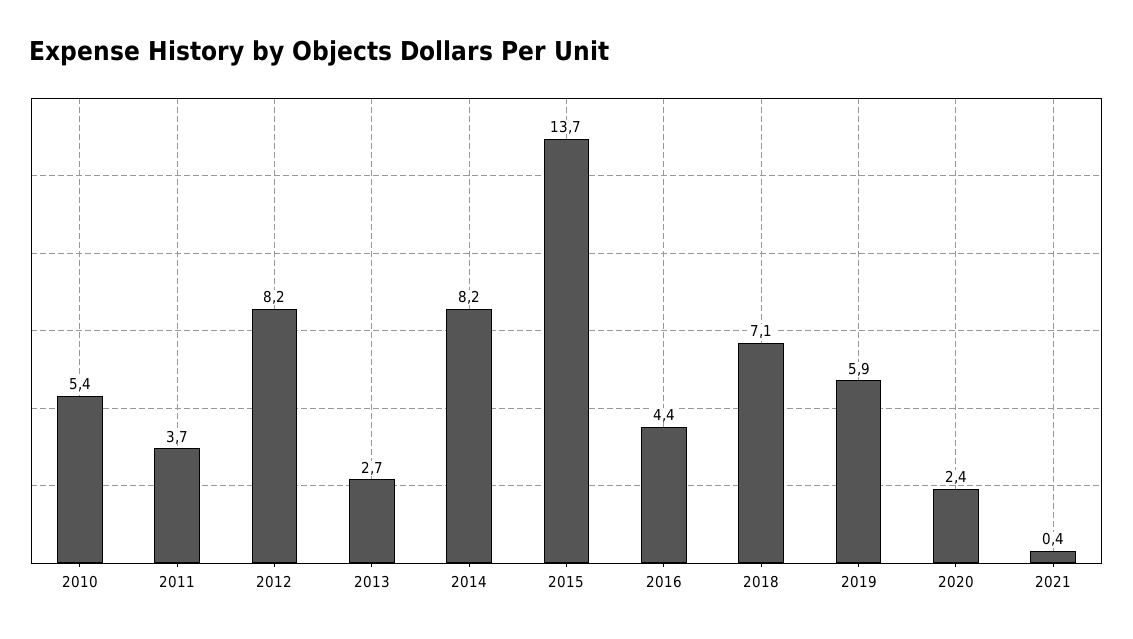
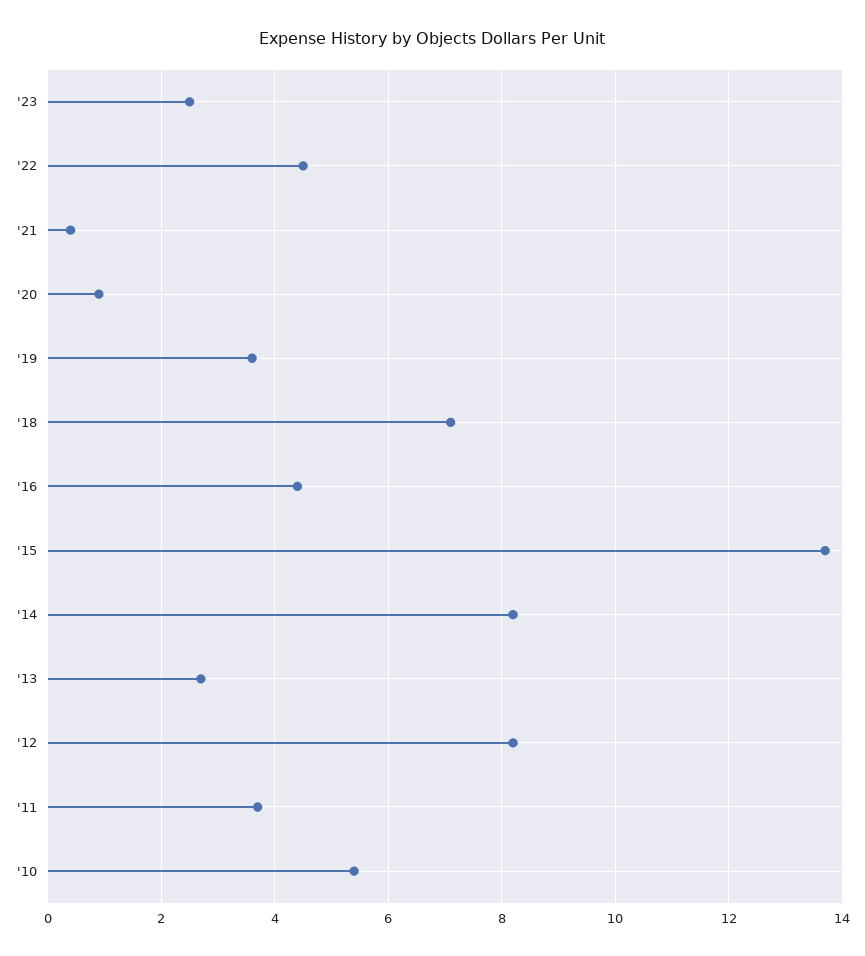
2019: 5.9 -> 3.5
2020: 2.4 -> 1
'23: none -> 2.5
'22: none -> 4.5

